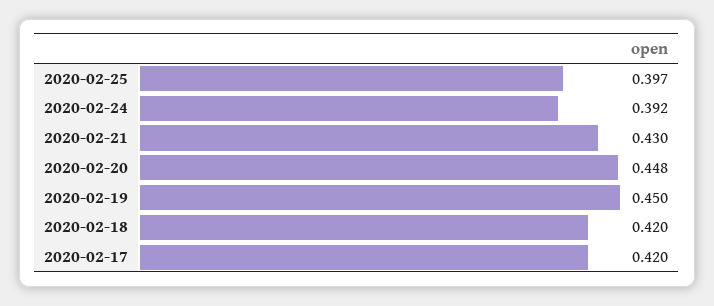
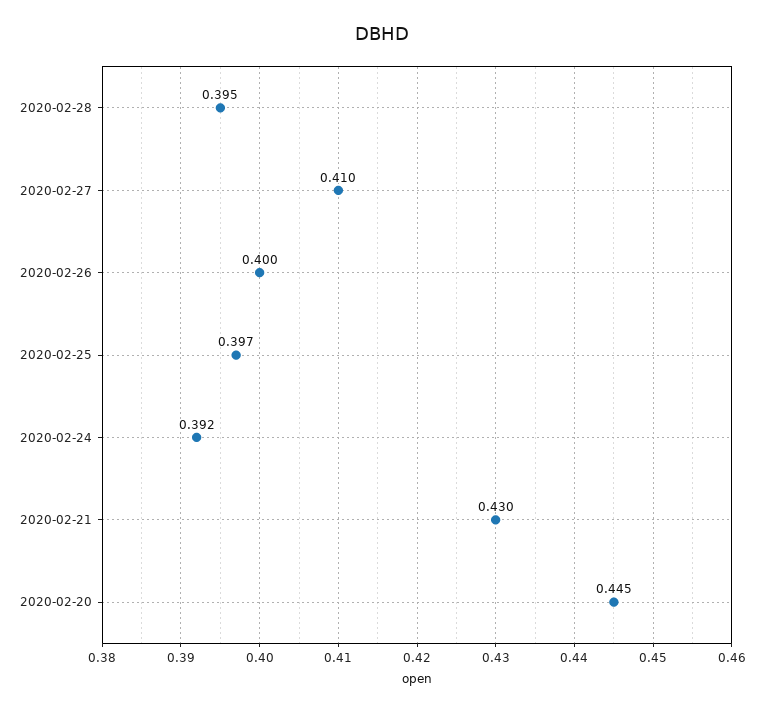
2020-02-20: 0.448 -> 0.445
2020-02-19: 0.45 -> none
2020-02-18: 0.42 -> none
2020-02-17: 0.42 -> none
2020-02-28: none -> 0.395
2020-02-27: none -> 0.41
2020-02-26: none -> 0.4

